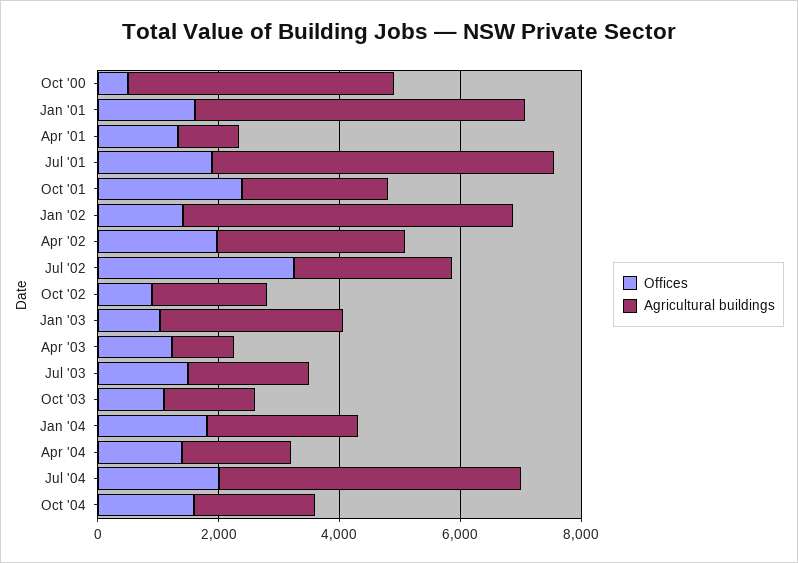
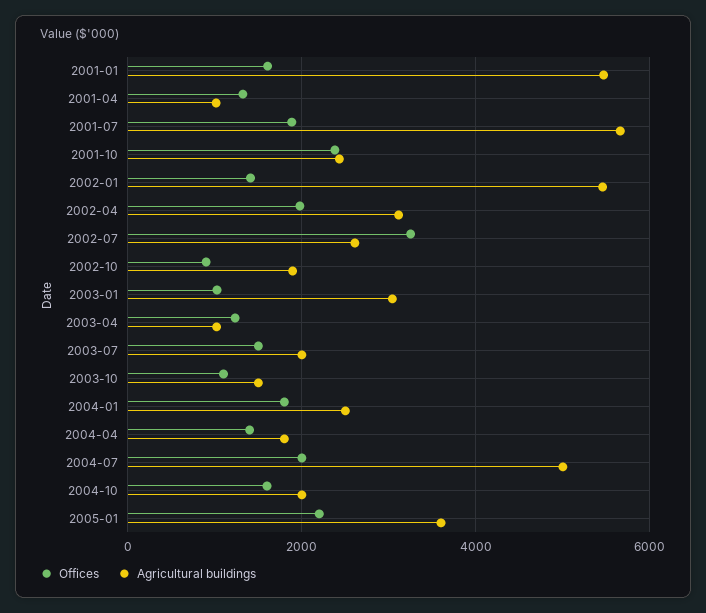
Offices, Oct '00: 500 -> none
Agricultural buildings, Oct '00: 4500 -> none
Offices, 2005-01: none -> 2200
Agricultural buildings, 2005-01: none -> 3600

